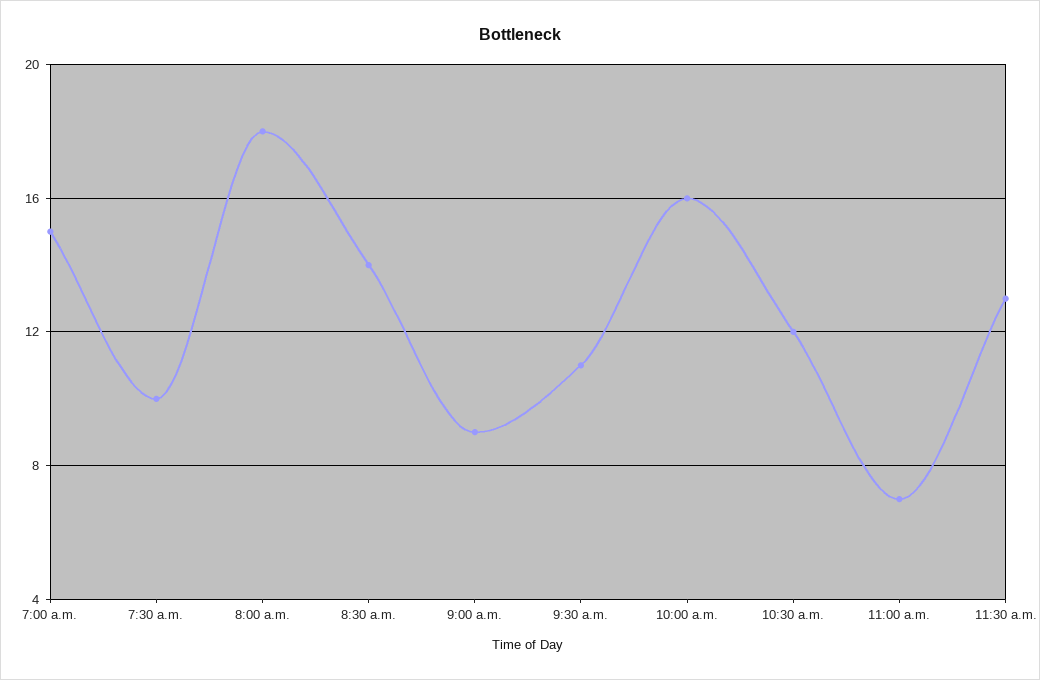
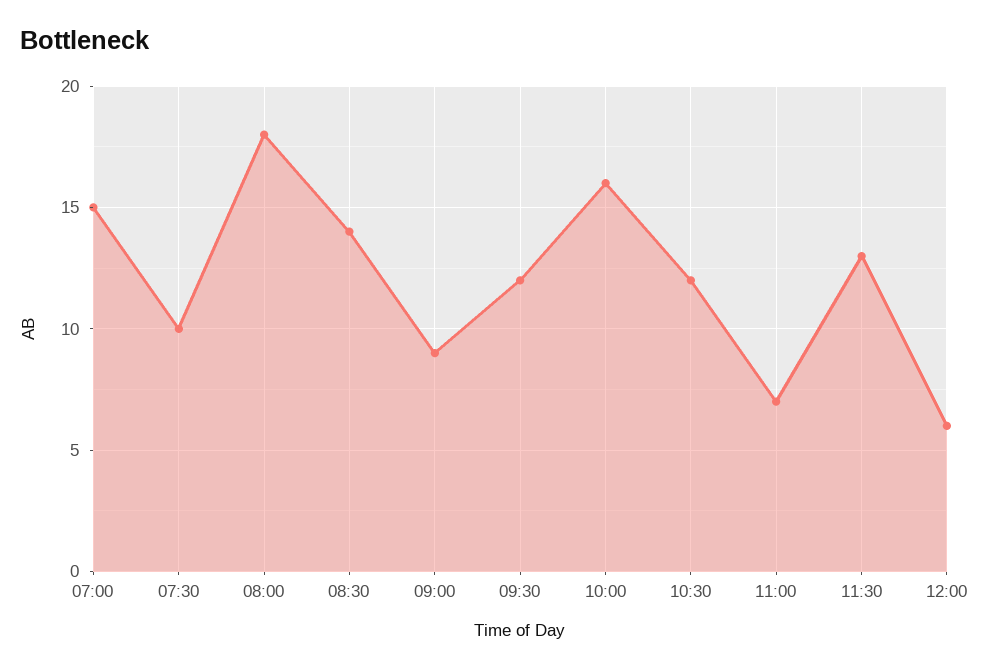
9:30 a.m.: 11 -> 12
12:00: none -> 6

